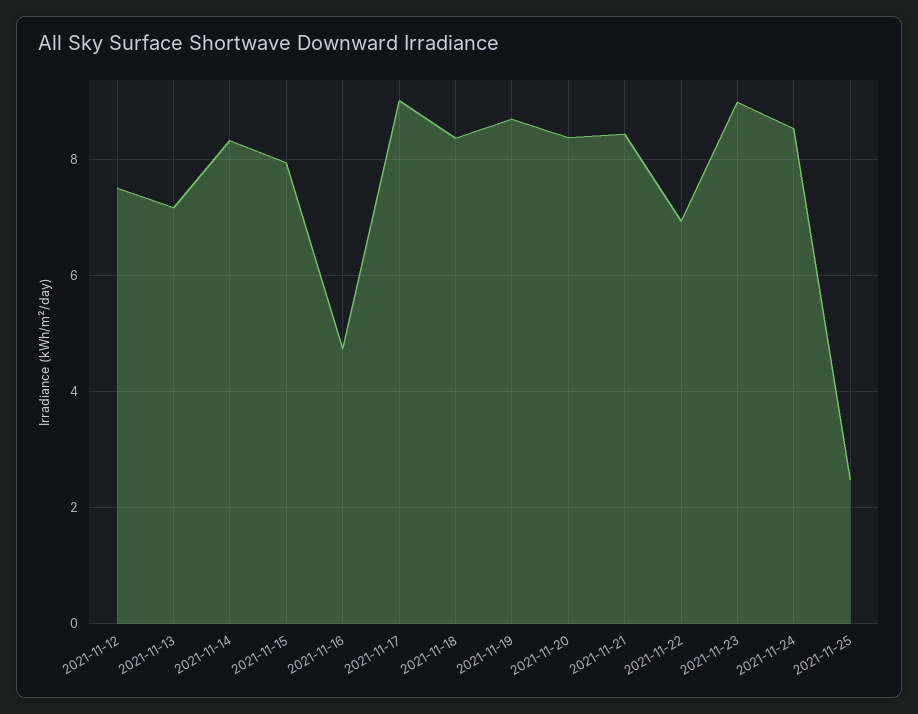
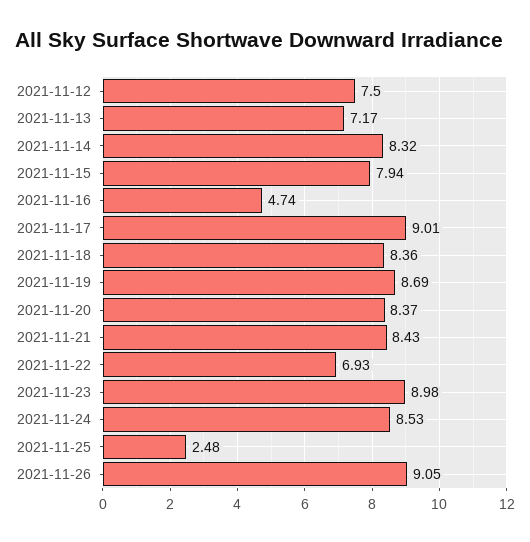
2021-11-26: none -> 9.05

